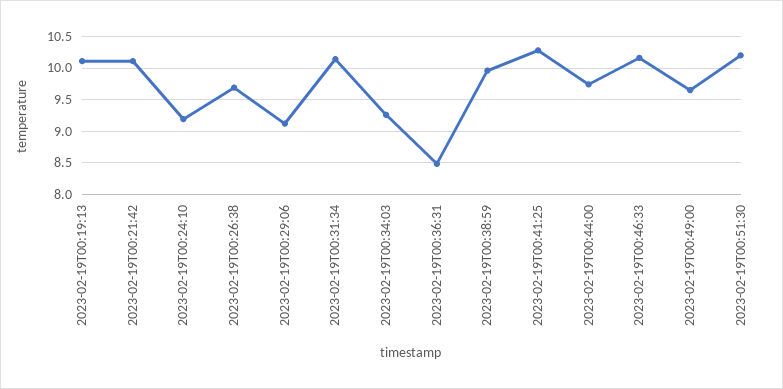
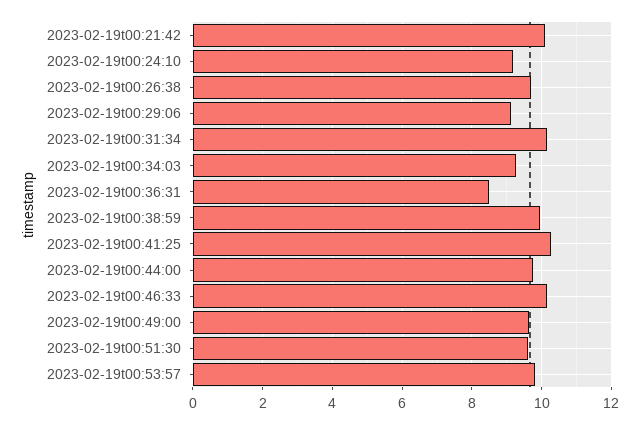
2023-02-19T00:19:13: 10.1 -> none
2023-02-19T00:51:30: 10.2 -> 9.6
2023-02-19t00:53:57: none -> 9.8

